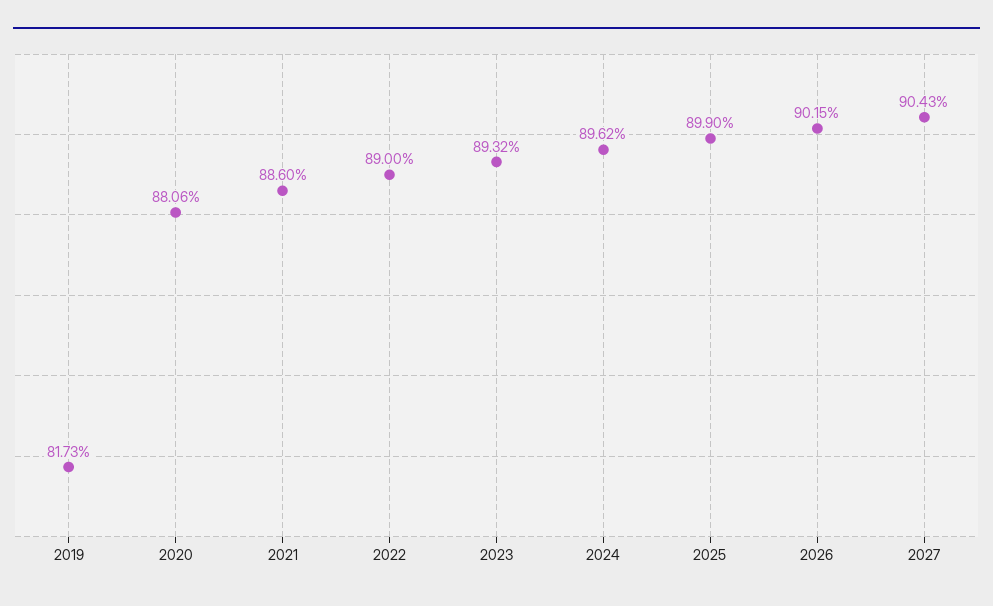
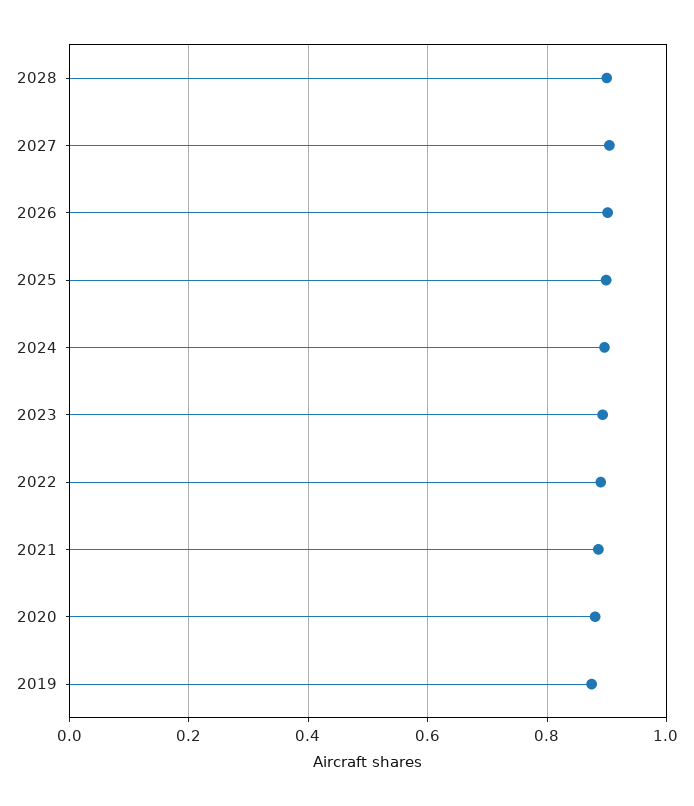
2019: 0.8173 -> 0.88
2028: none -> 0.9

